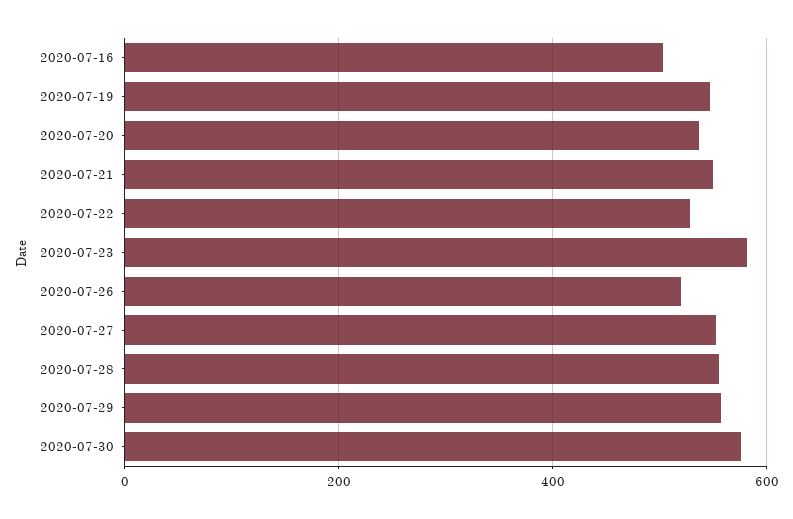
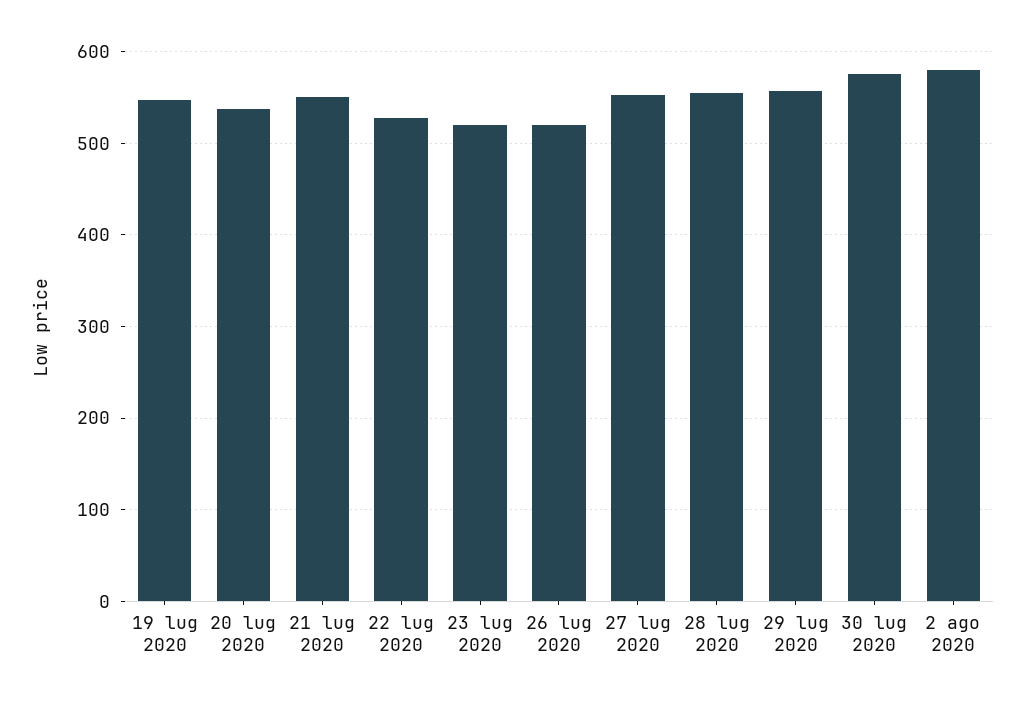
2020-07-16: 500 -> none
2020-07-23: 580 -> 520
2 ago 2020: none -> 580

